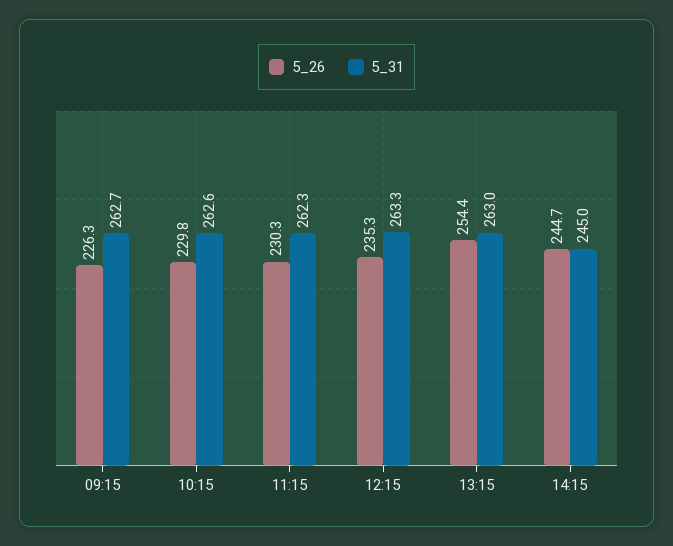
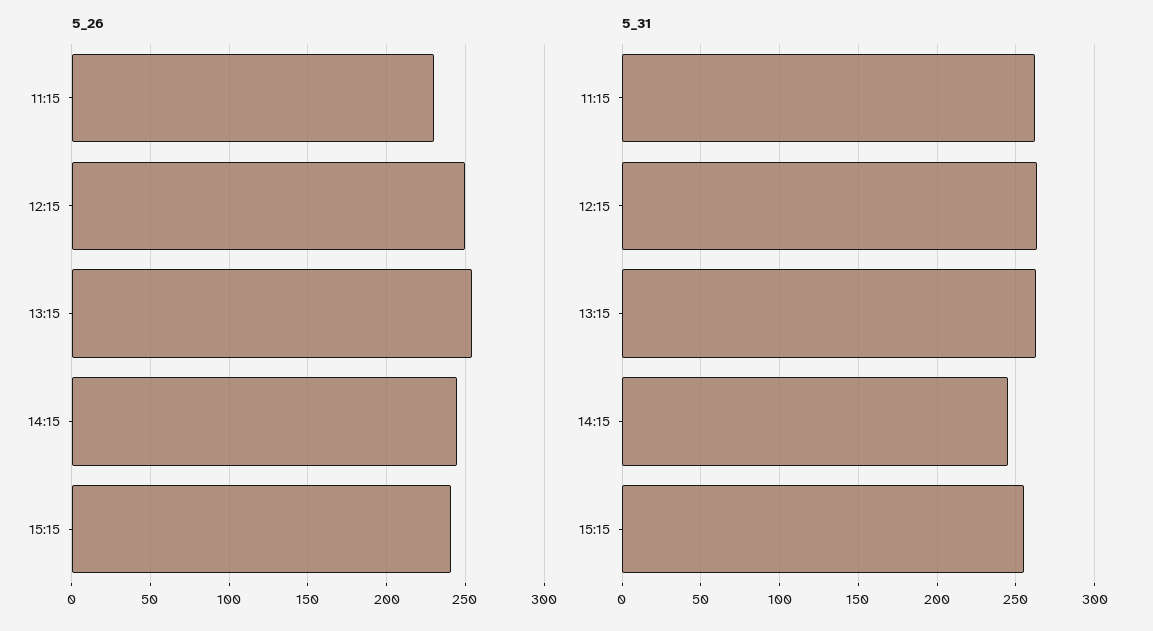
5_26, 09:15: 226.3 -> none
5_31, 09:15: 262.7 -> none
5_26, 10:15: 229.8 -> none
5_31, 10:15: 262.6 -> none
5_26, 12:15: 235.3 -> 250
5_26, 15:15: none -> 240
5_31, 15:15: none -> 255

